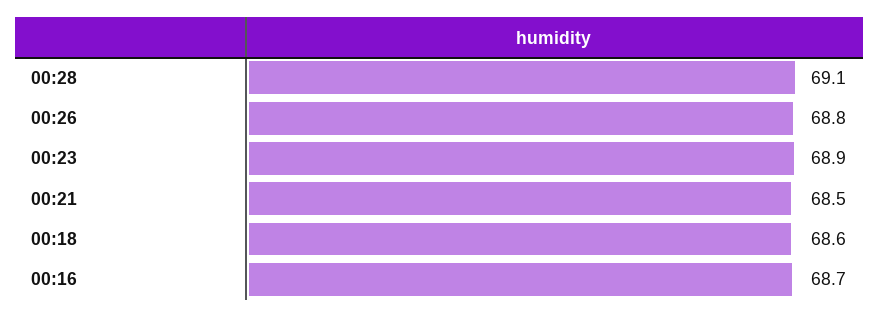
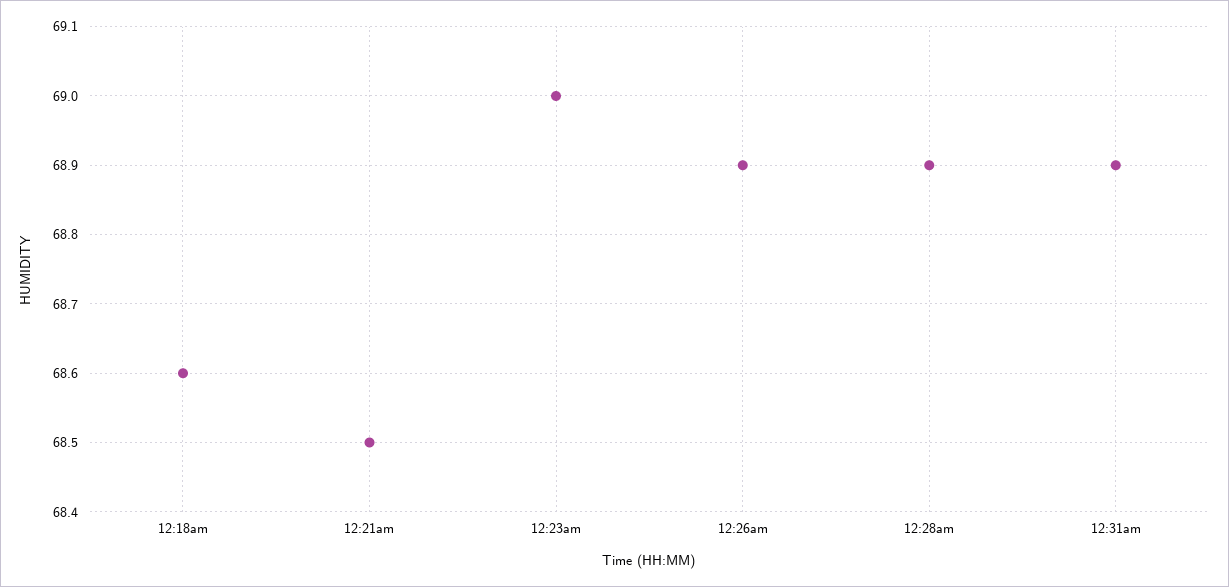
00:28: 69.1 -> 68.9
00:26: 68.8 -> 68.9
00:23: 68.9 -> 69
00:16: 68.7 -> none
12:31am: none -> 68.9

